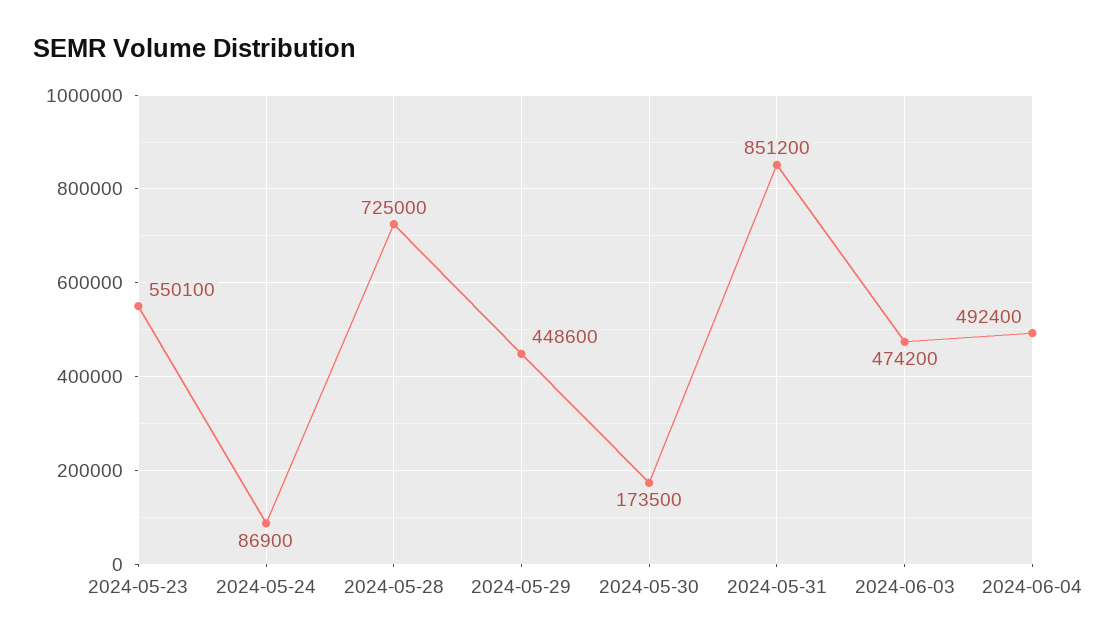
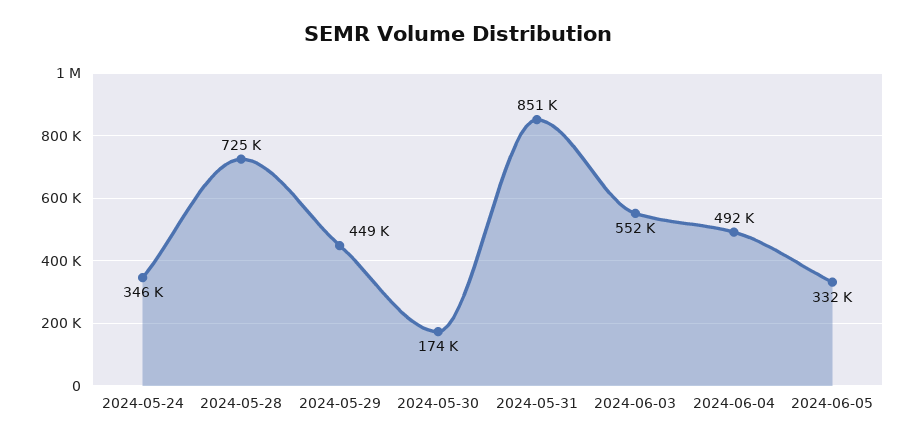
2024-05-23: 550100 -> none
2024-05-24: 86900 -> 346000
2024-06-03: 474200 -> 552000
2024-06-05: none -> 332000

